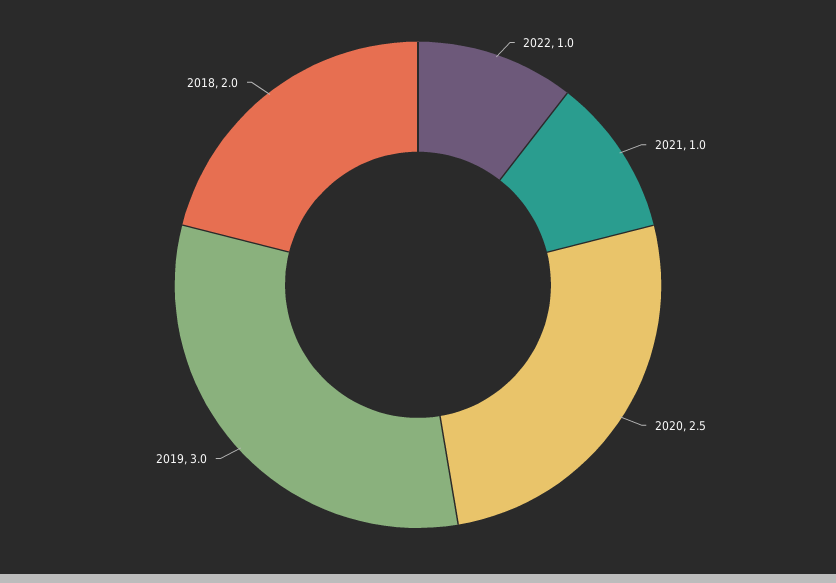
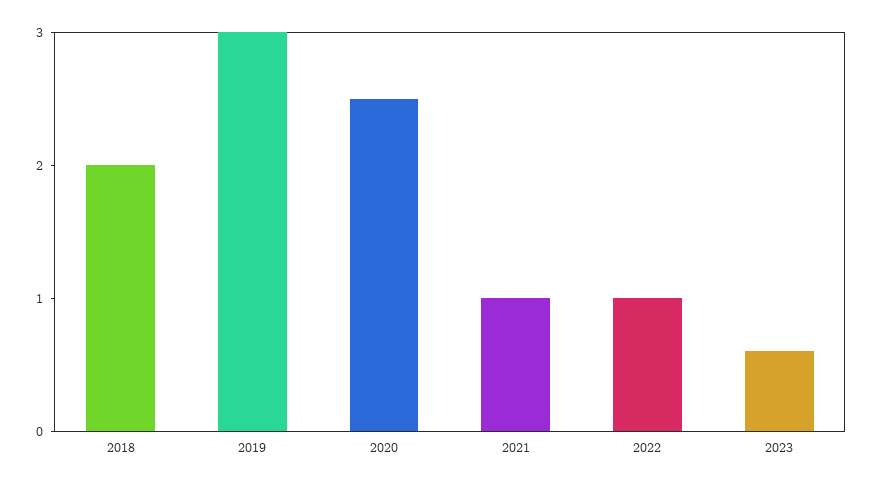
2023: none -> 0.6

